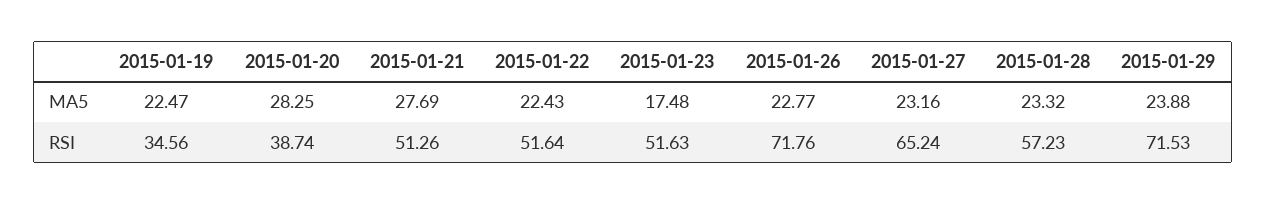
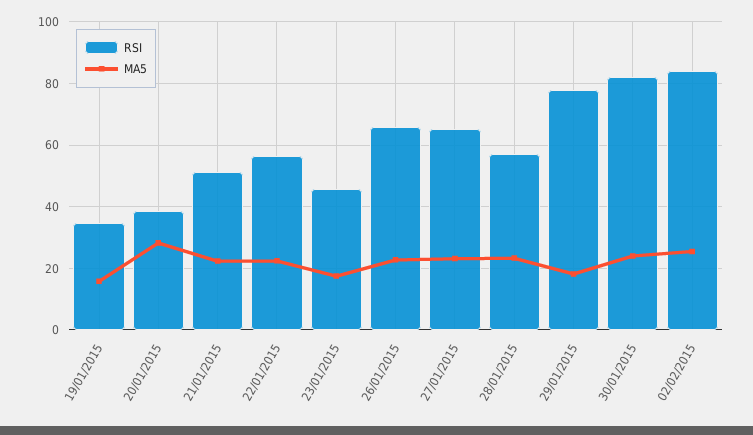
MA5, 2015-01-19: 22.47 -> 16
MA5, 2015-01-21: 27.69 -> 22
MA5, 2015-01-29: 23.88 -> 18
RSI, 2015-01-22: 51.64 -> 56
RSI, 2015-01-23: 51.63 -> 46
RSI, 2015-01-26: 71.76 -> 66
RSI, 2015-01-29: 71.53 -> 78
RSI, 30/01/2015: none -> 82
MA5, 30/01/2015: none -> 24
RSI, 02/02/2015: none -> 84
MA5, 02/02/2015: none -> 26

